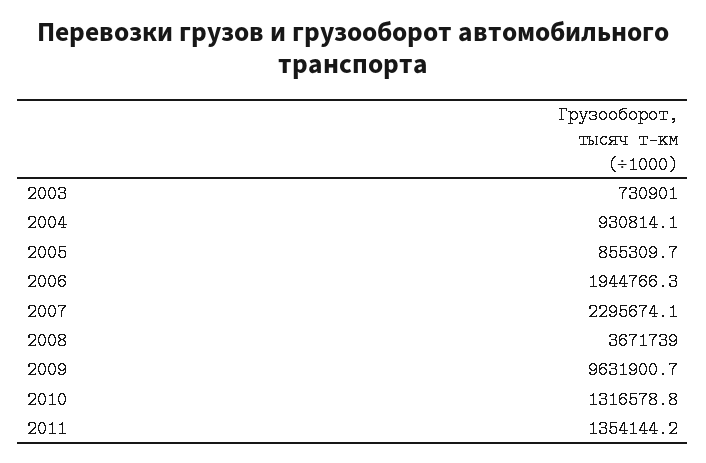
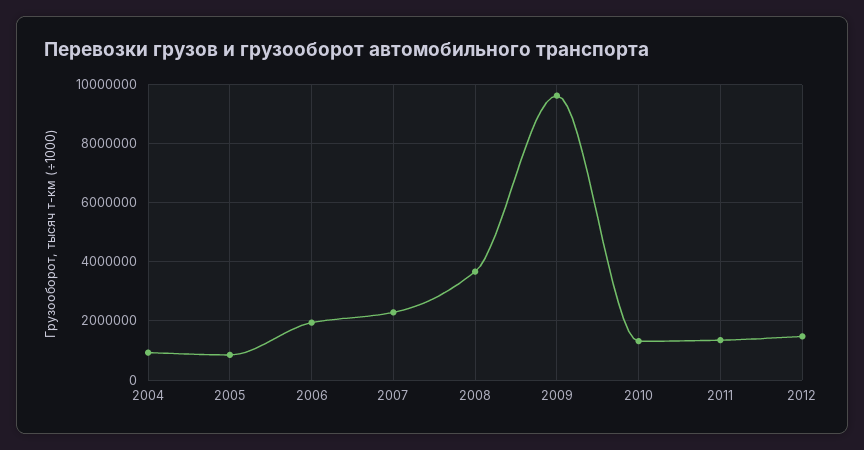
2003: 730901 -> none
2012: none -> 1500000

